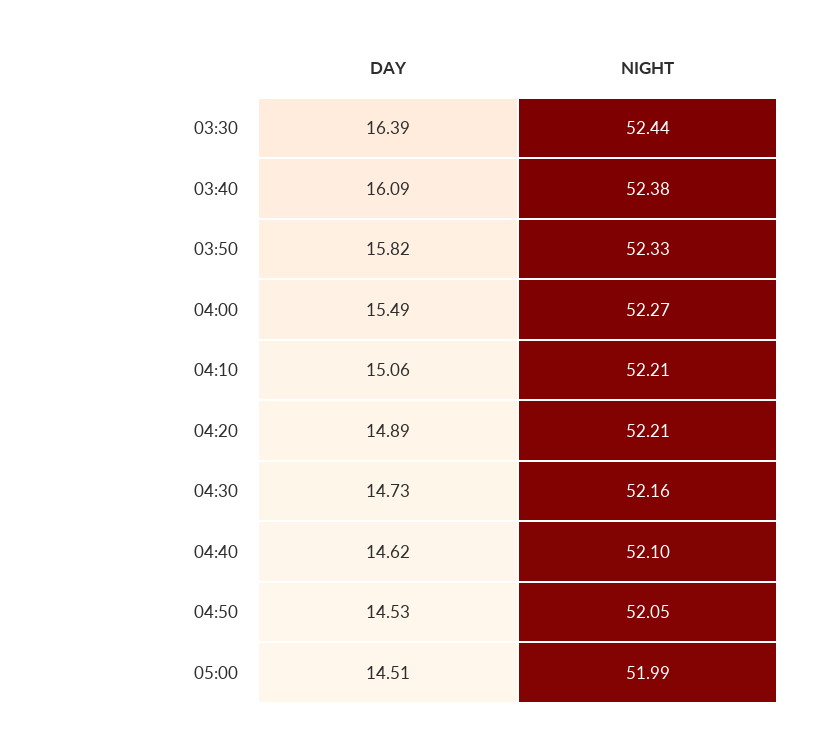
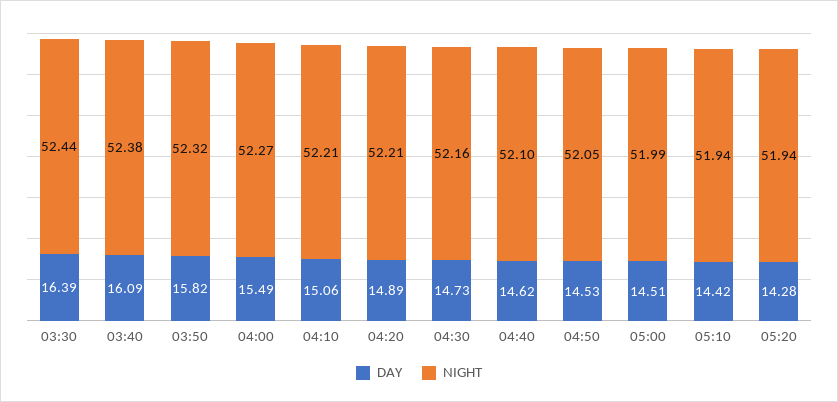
NIGHT, 03:50: 52.33 -> 52.32
DAY, 05:10: none -> 14.42
NIGHT, 05:10: none -> 51.94
DAY, 05:20: none -> 14.28
NIGHT, 05:20: none -> 51.94

